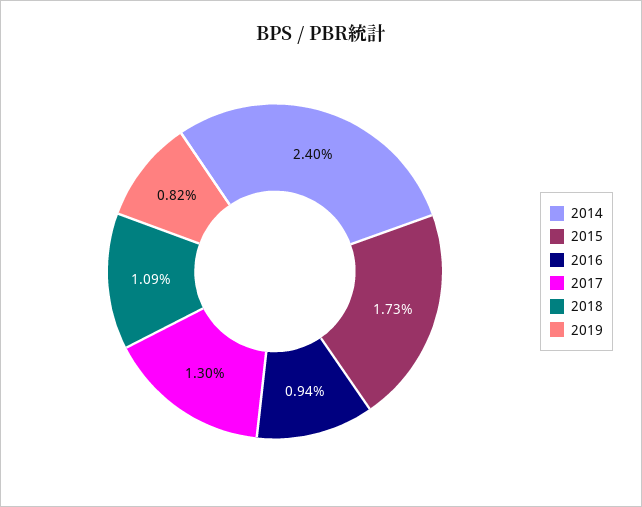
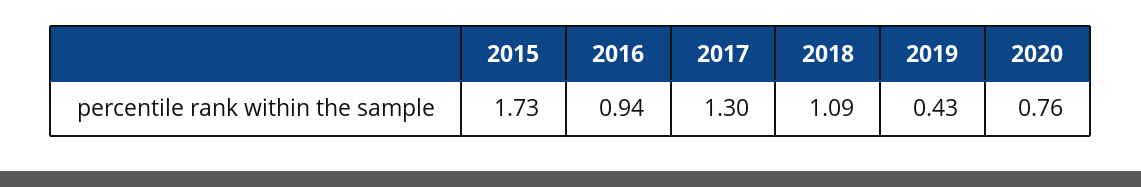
2014: 2.4 -> none
2019: 0.82 -> 0.43
2020: none -> 0.76

